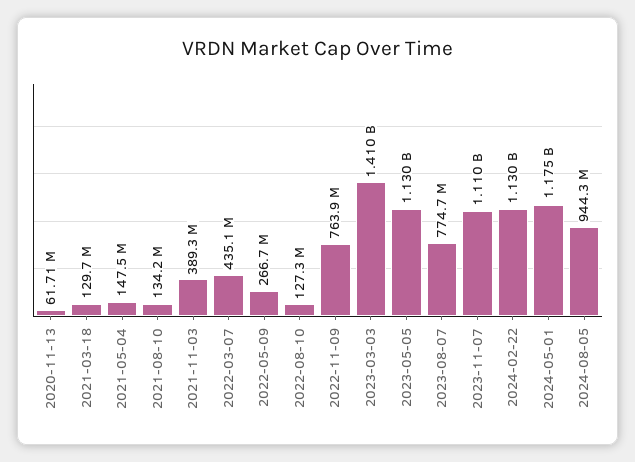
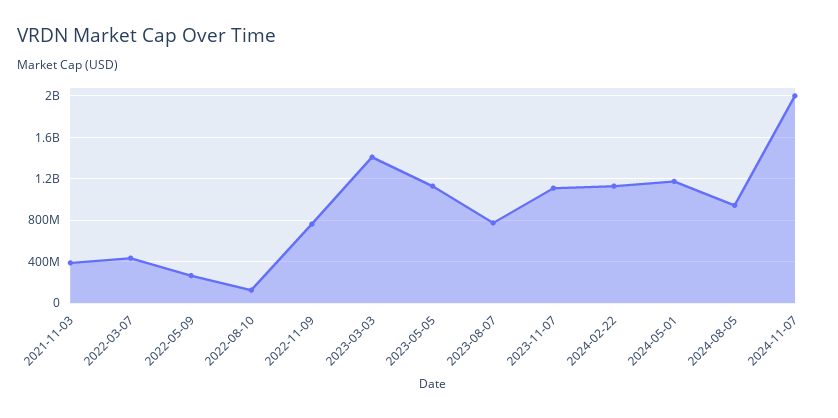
2020-11-13: 61710000 -> none
2021-03-18: 129700000 -> none
2021-05-04: 147500000 -> none
2021-08-10: 134200000 -> none
2024-11-07: none -> 2000000000

